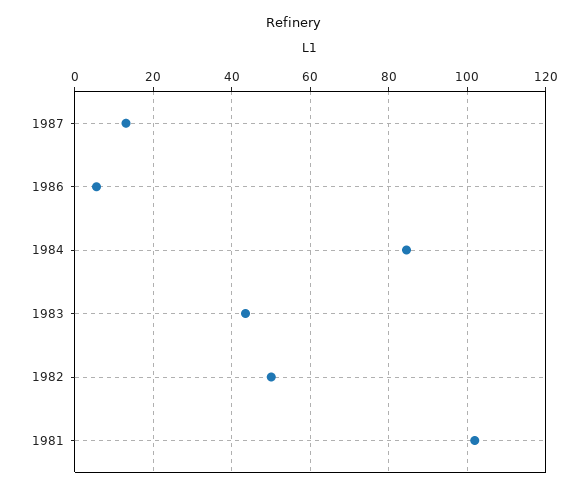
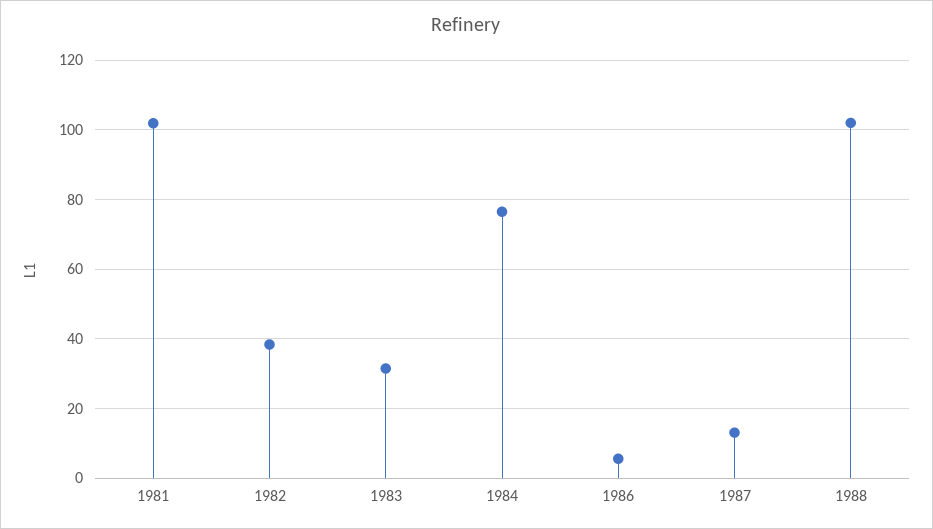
1984: 84 -> 76
1983: 44 -> 32
1982: 50 -> 38
1988: none -> 102

